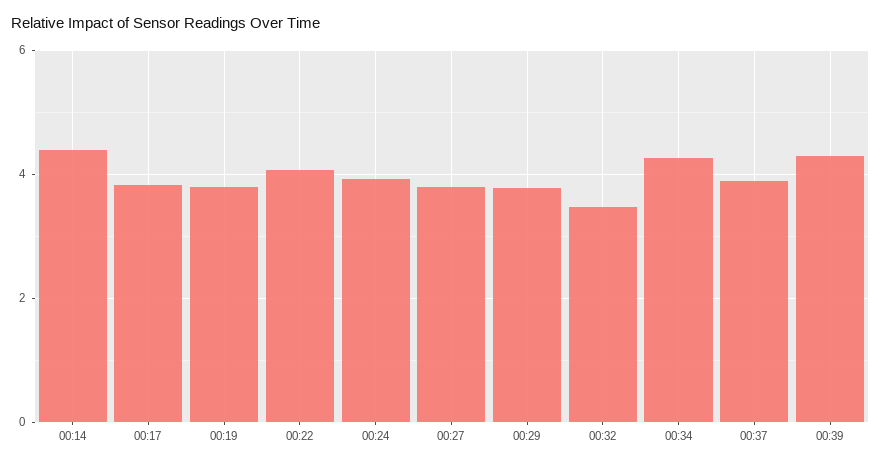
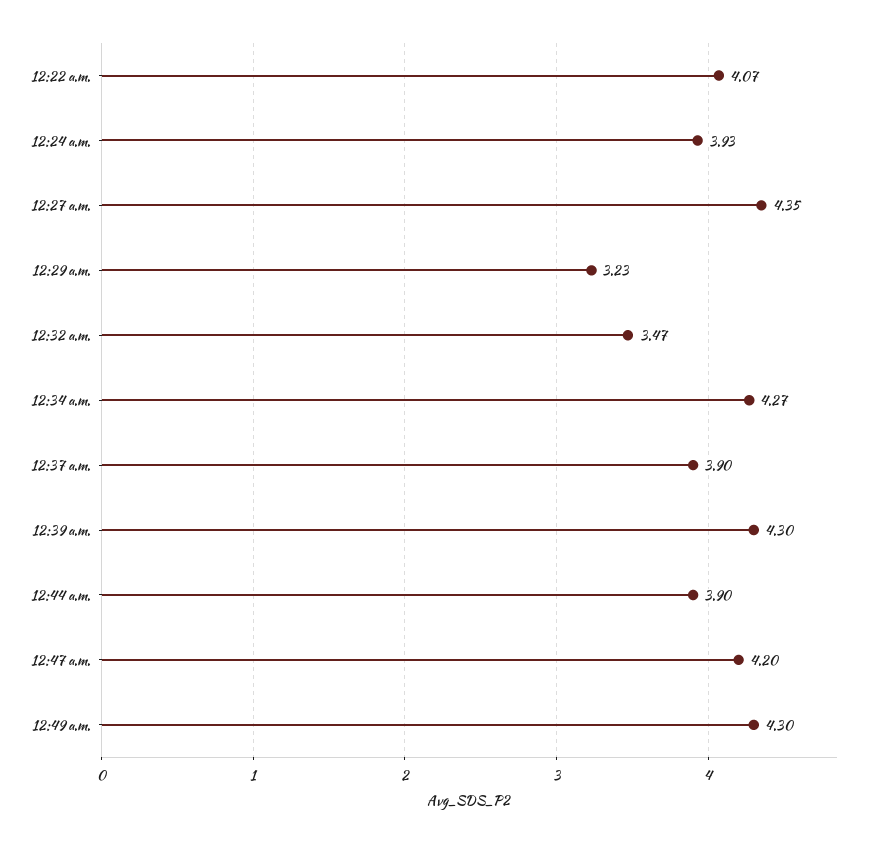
00:14: 4.4 -> none
00:17: 3.8 -> none
00:19: 3.8 -> none
00:27: 3.8 -> 4.35
00:29: 3.8 -> 3.23
12:44 a.m.: none -> 3.9
12:47 a.m.: none -> 4.2
12:49 a.m.: none -> 4.3

